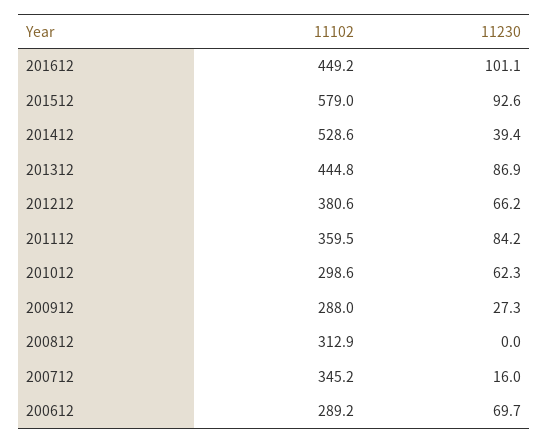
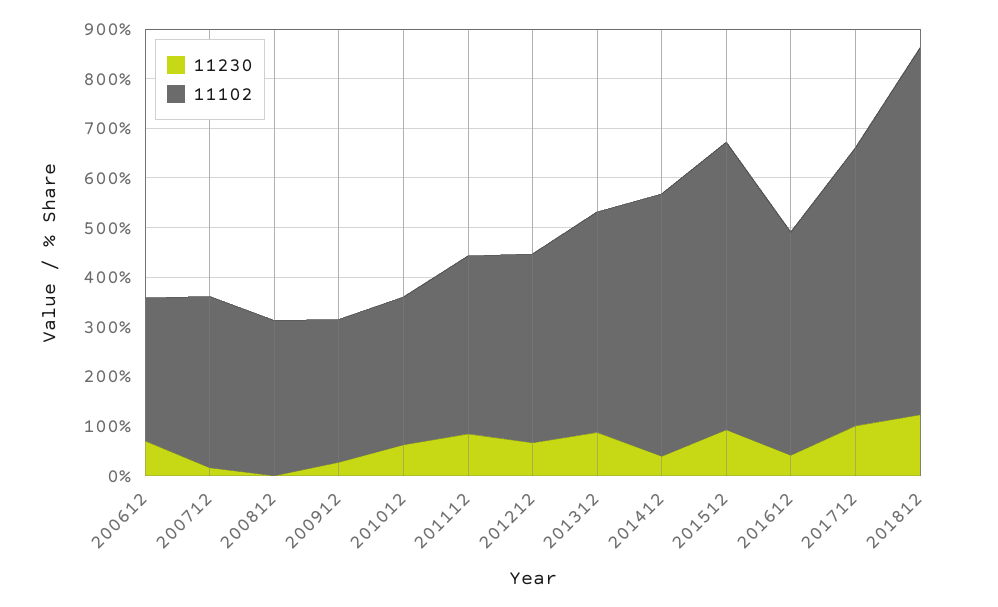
11230, 201612: 101.1 -> 40
11230, 201712: none -> 100
11102, 201712: none -> 560
11230, 201812: none -> 120
11102, 201812: none -> 740

